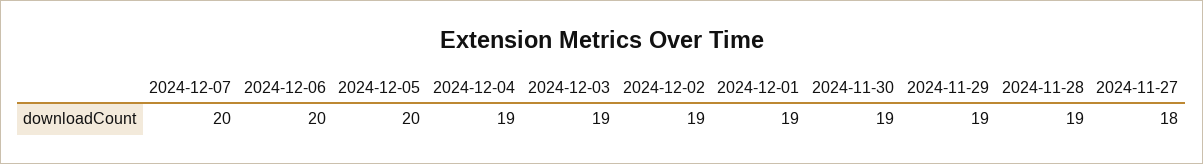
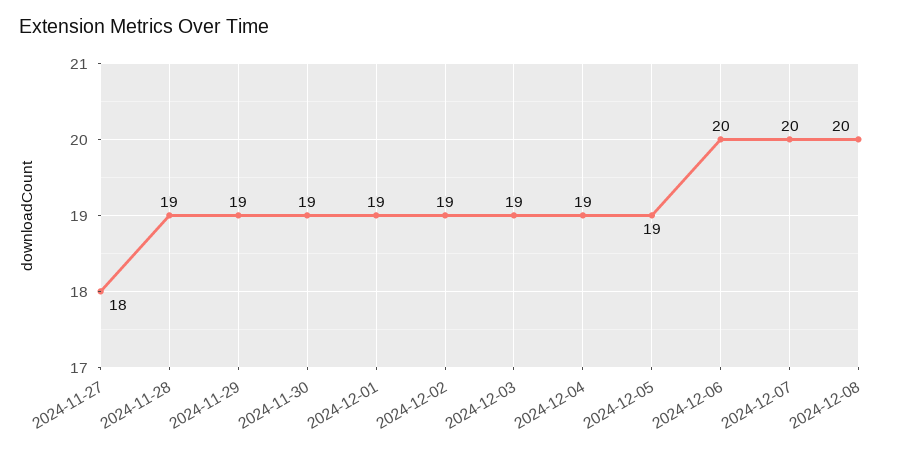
2024-12-05: 20 -> 19
2024-12-08: none -> 20

